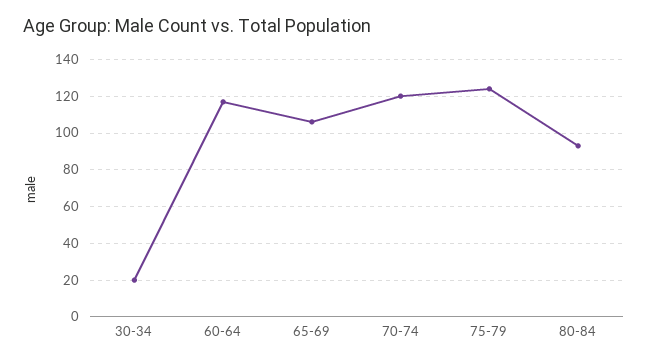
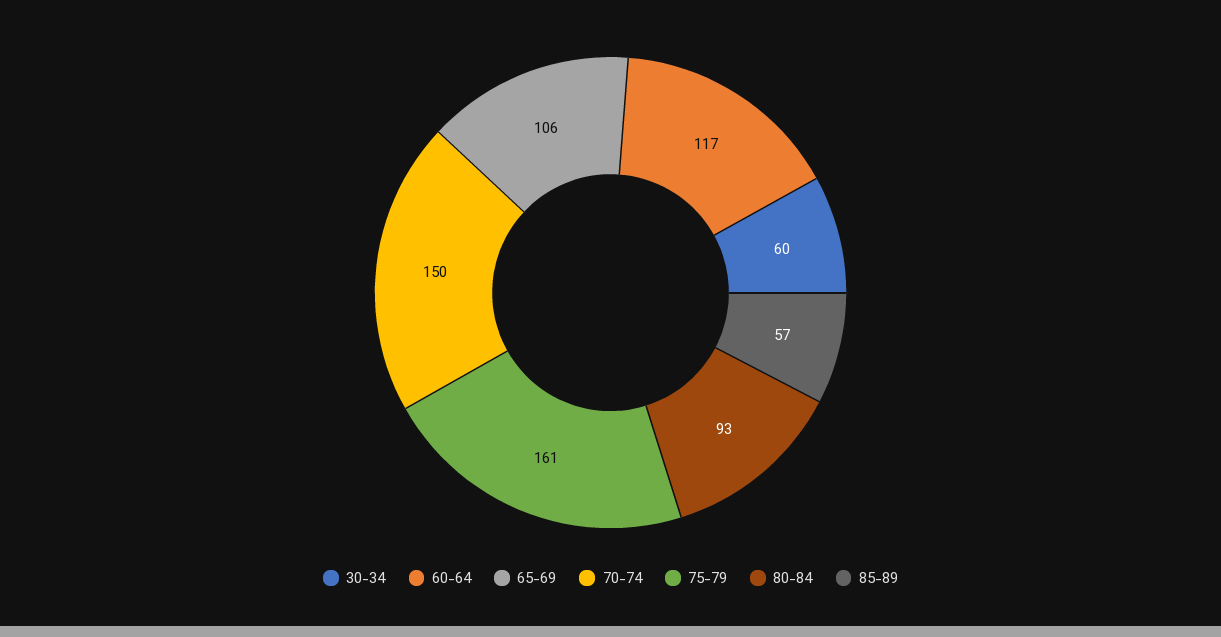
30-34: 20 -> 60
70-74: 120 -> 150
75-79: 125 -> 161
85-89: none -> 57

